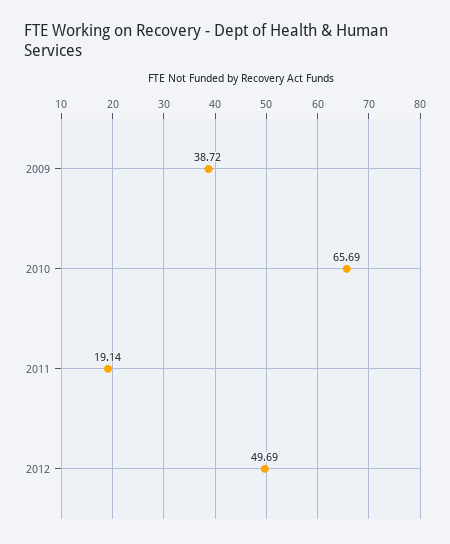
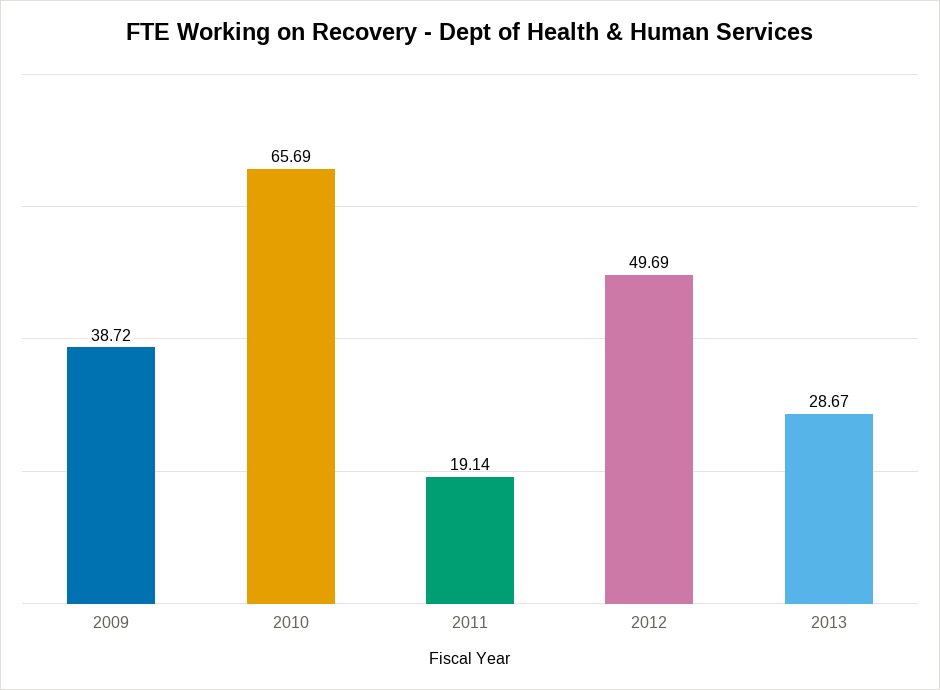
2013: none -> 28.67

